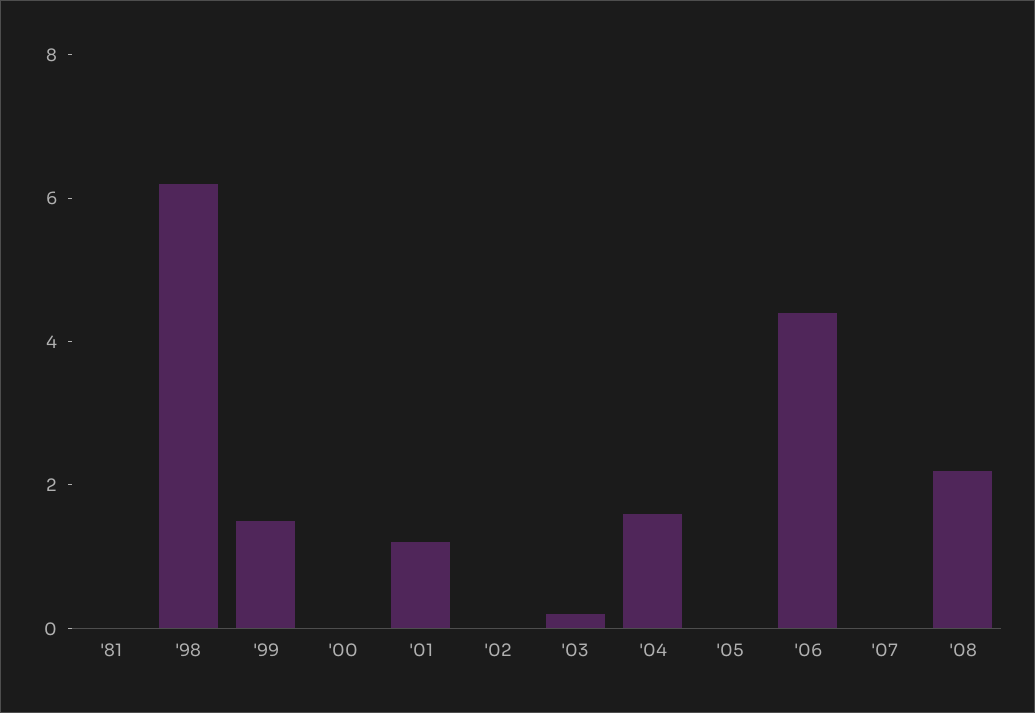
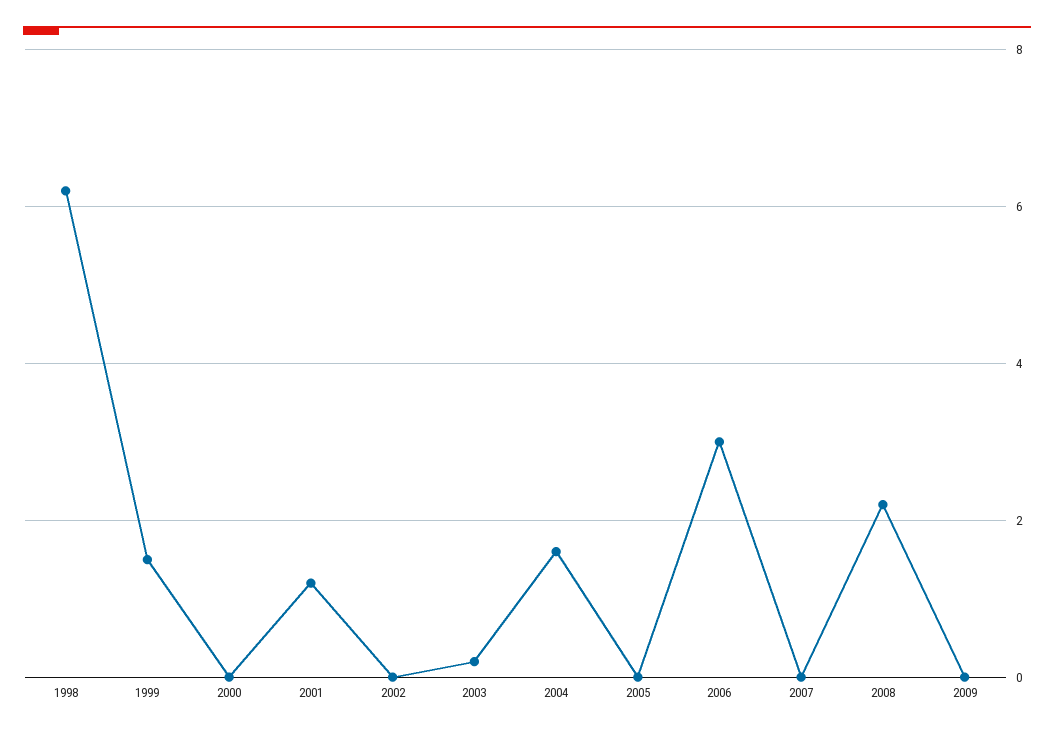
'81: 0 -> none
'06: 4.5 -> 3
2009: none -> 0

